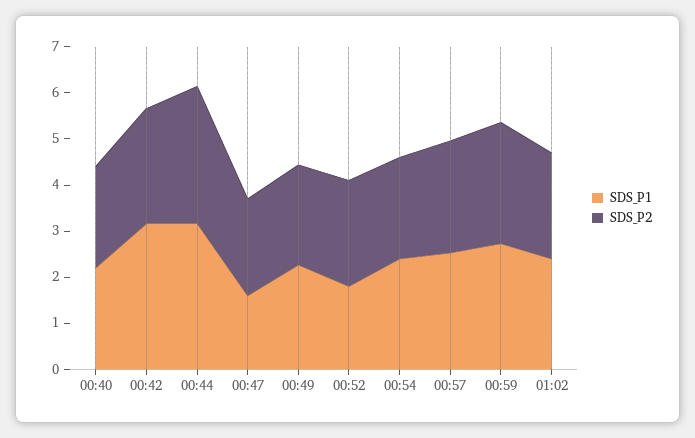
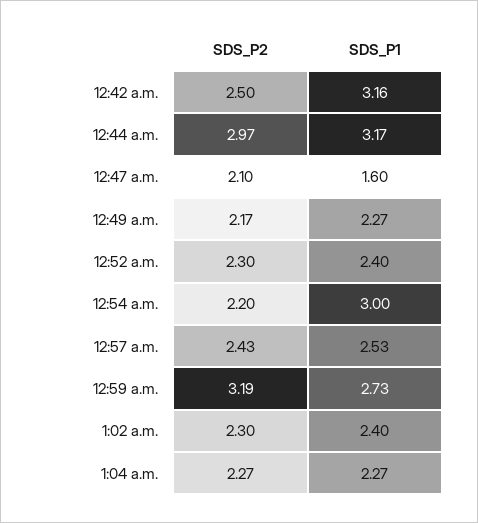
SDS_P1, 00:40: 2.2 -> none
SDS_P2, 00:40: 2.2 -> none
SDS_P1, 00:52: 1.8 -> 2.4
SDS_P1, 00:54: 2.4 -> 3
SDS_P2, 00:59: 2.6 -> 3.19
SDS_P2, 1:04 a.m.: none -> 2.27
SDS_P1, 1:04 a.m.: none -> 2.27

